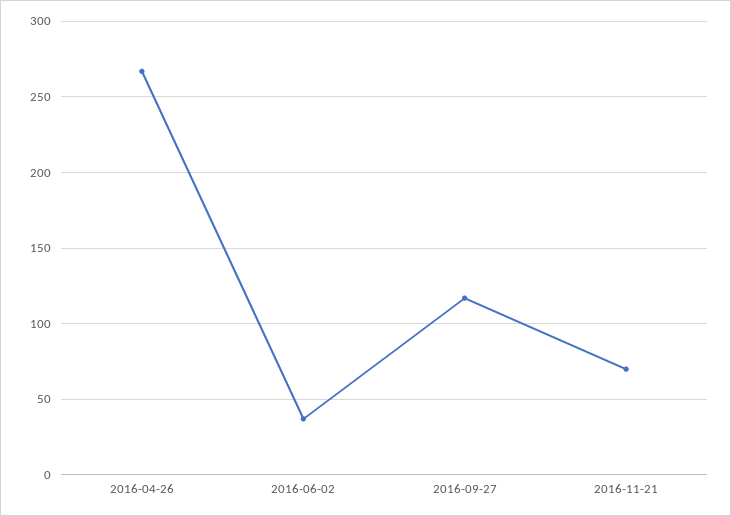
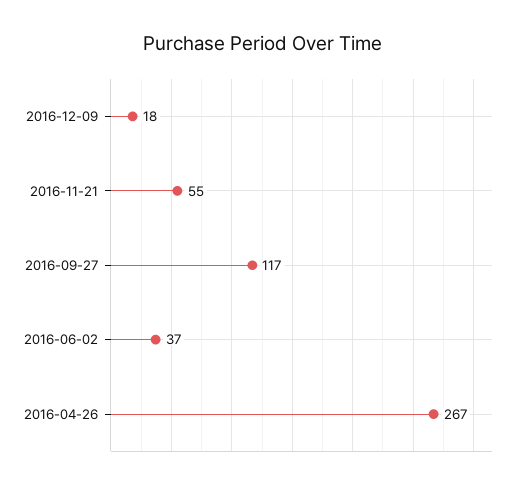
2016-11-21: 70 -> 55
2016-12-09: none -> 18

